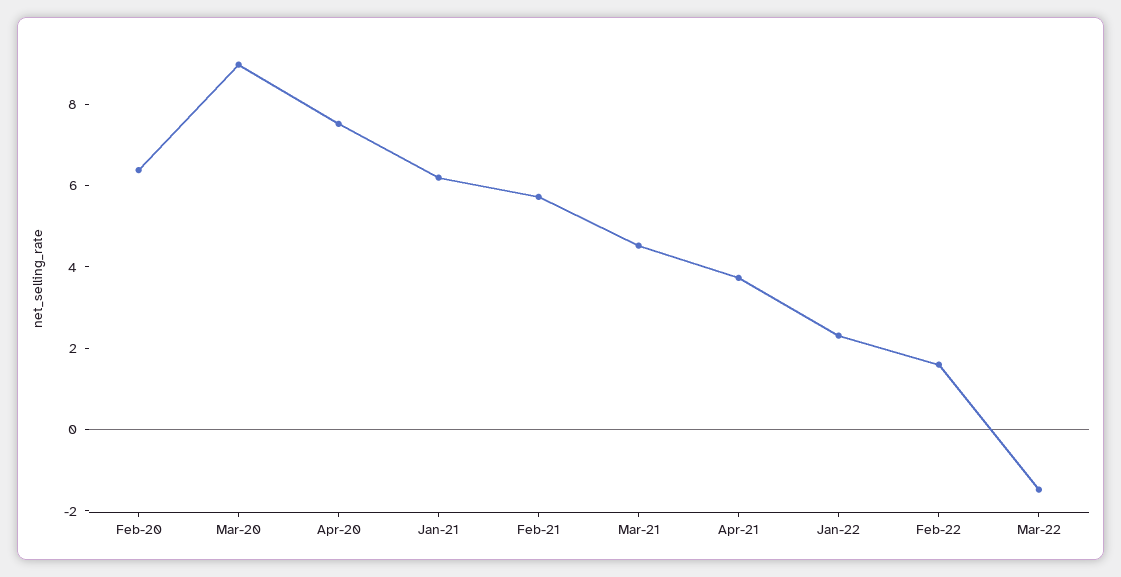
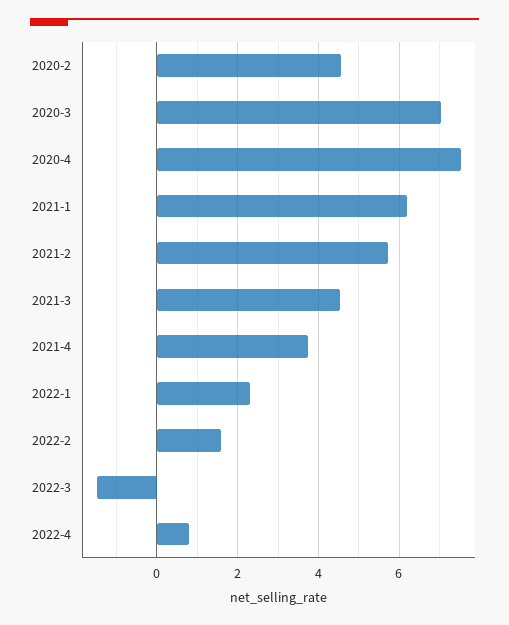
Feb-20: 6.5 -> 4.6
Mar-20: 9 -> 7
2022-4: none -> 0.8

